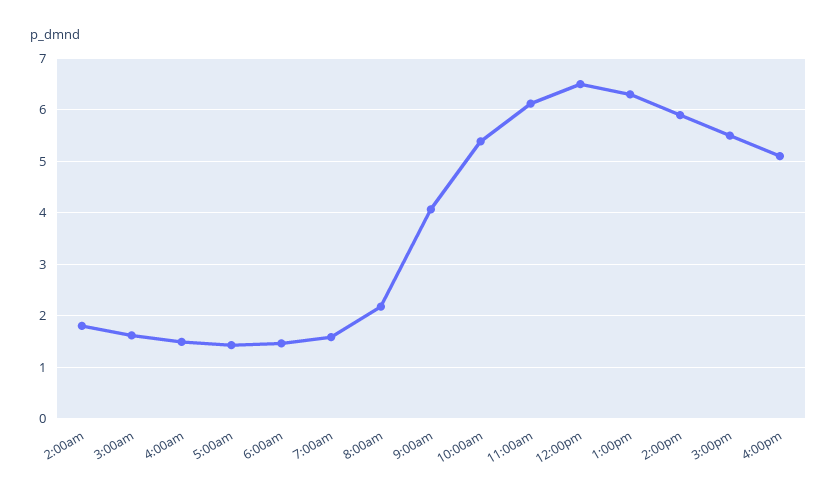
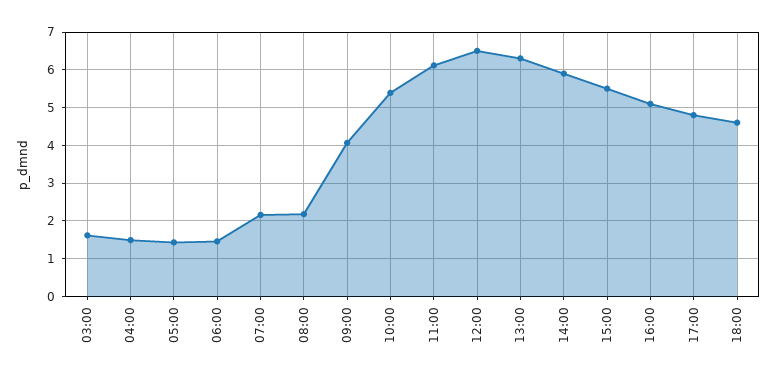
2:00am: 1.8 -> none
7:00am: 1.6 -> 2.2
17:00: none -> 4.8
18:00: none -> 4.6

